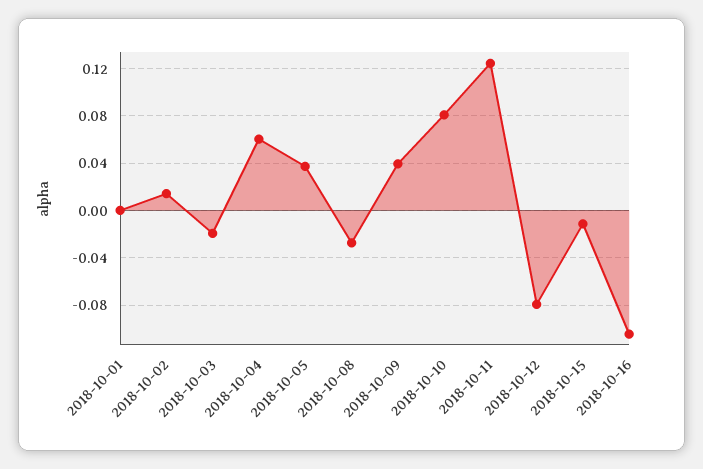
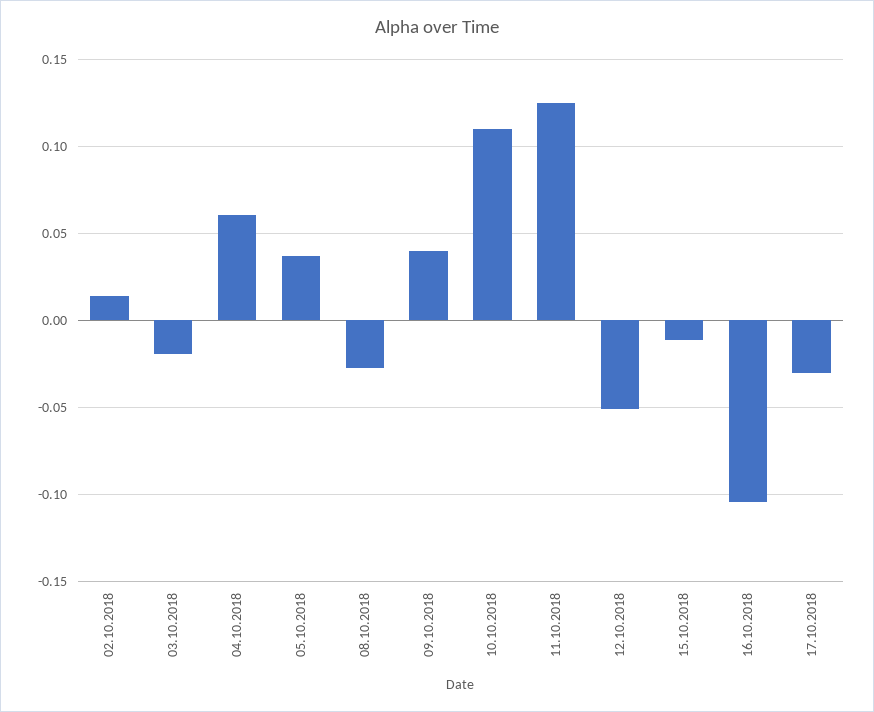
2018-10-01: 0 -> none
2018-10-10: 0.08 -> 0.11
2018-10-12: -0.08 -> -0.05
17.10.2018: none -> -0.03

